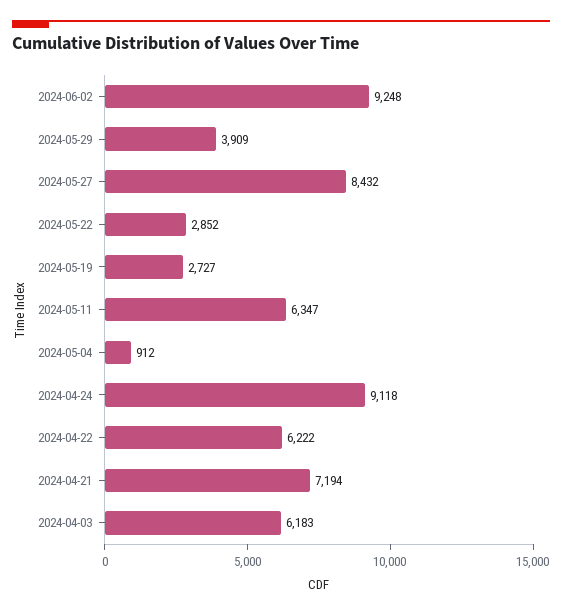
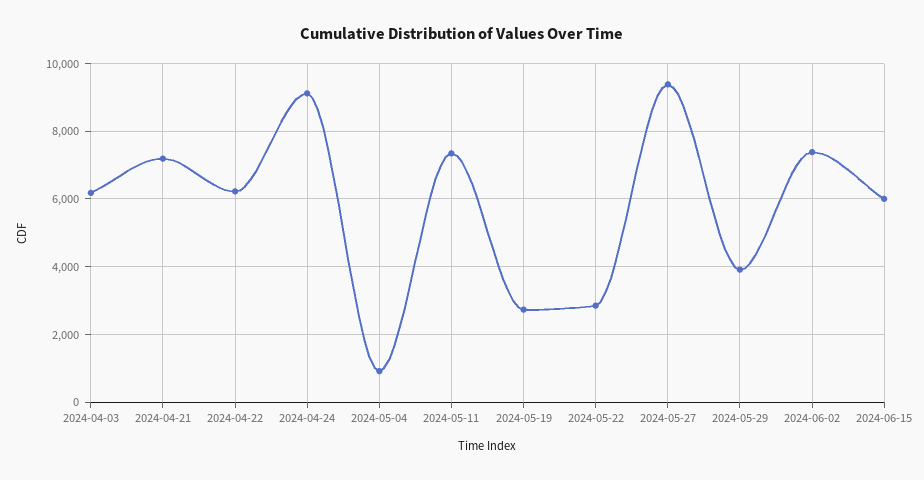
2024-06-02: 9248 -> 7400
2024-05-27: 8432 -> 9400
2024-05-11: 6347 -> 7400
2024-06-15: none -> 6000

